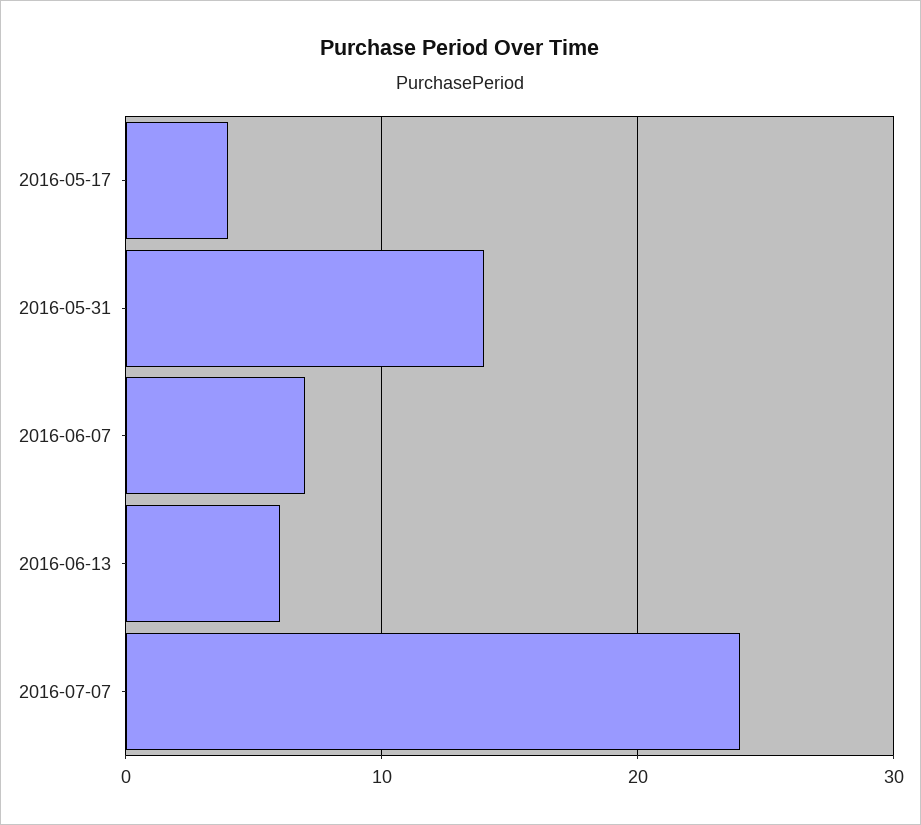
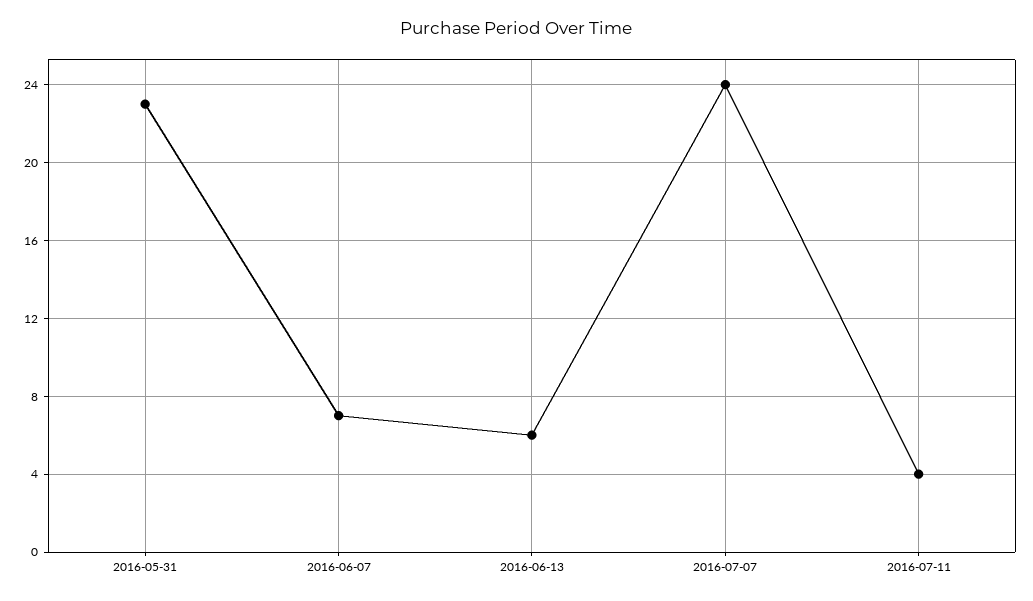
2016-05-17: 4 -> none
2016-05-31: 14 -> 23
2016-07-11: none -> 4

